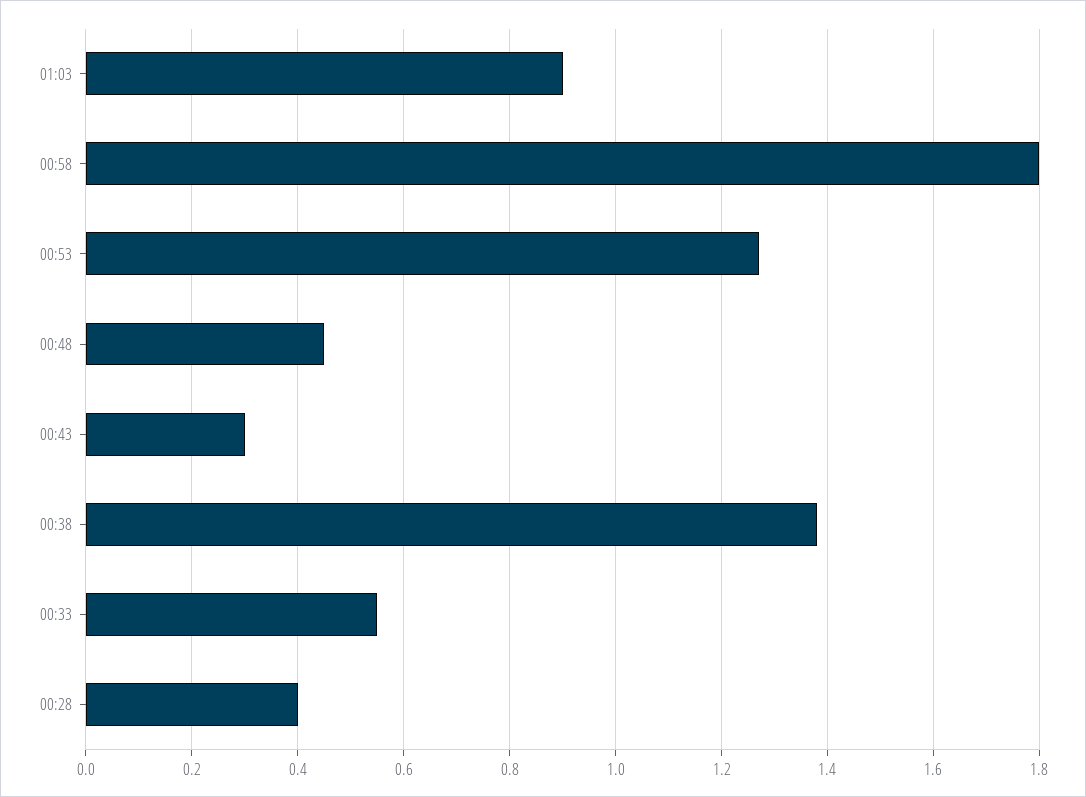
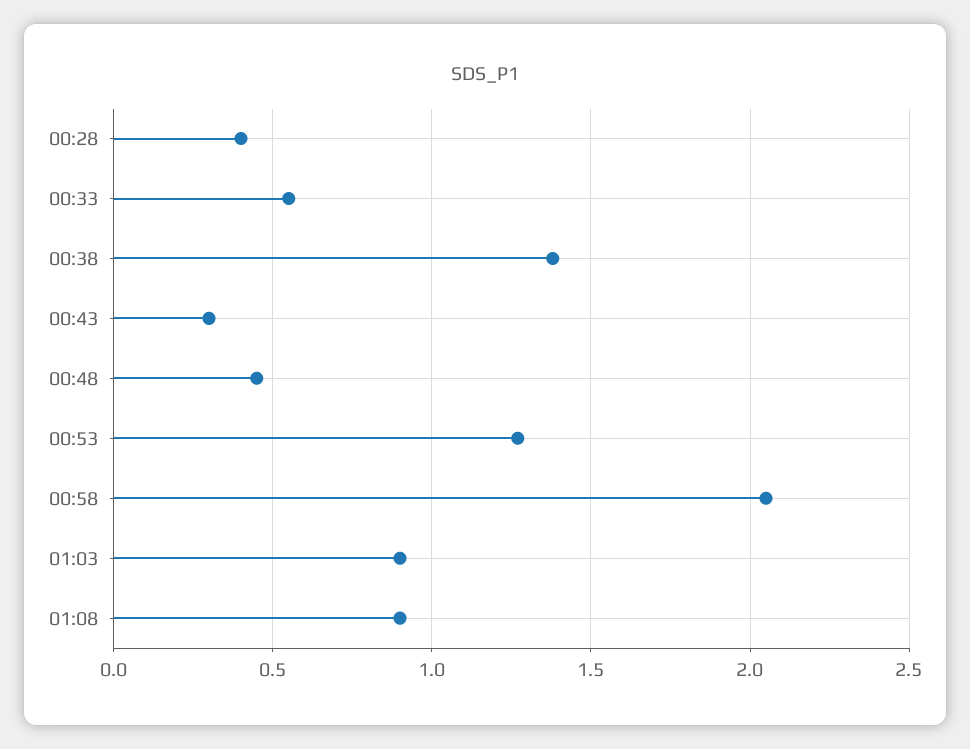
00:58: 1.8 -> 2.05
01:08: none -> 0.9

